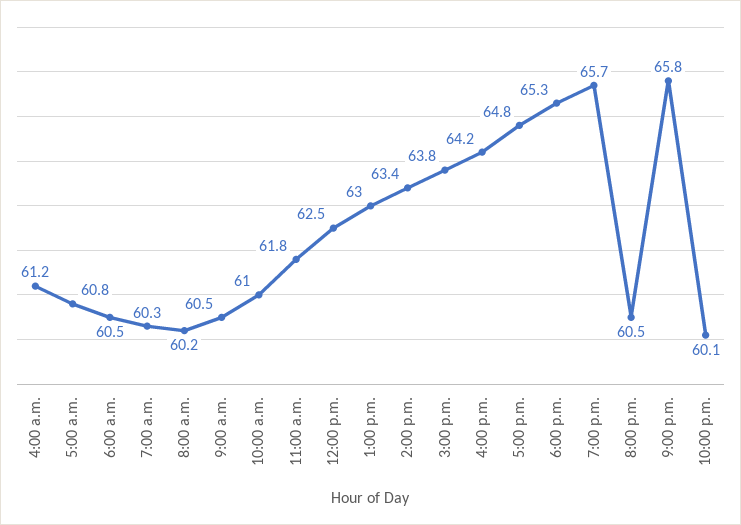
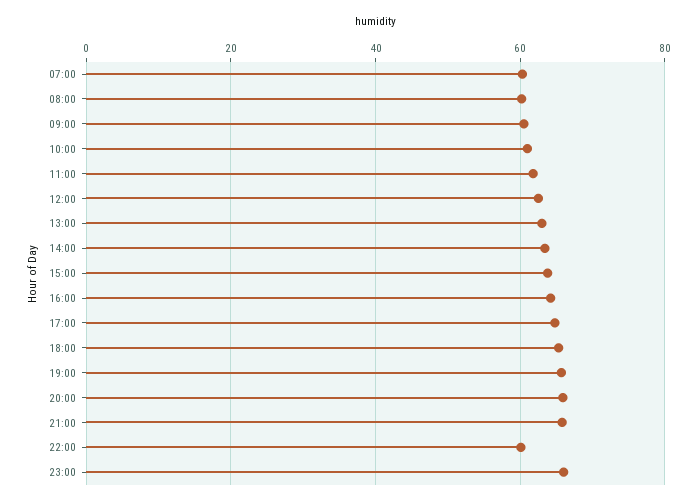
4:00 a.m.: 61.2 -> none
5:00 a.m.: 60.8 -> none
6:00 a.m.: 60.5 -> none
8:00 p.m.: 60.5 -> 66
23:00: none -> 66

